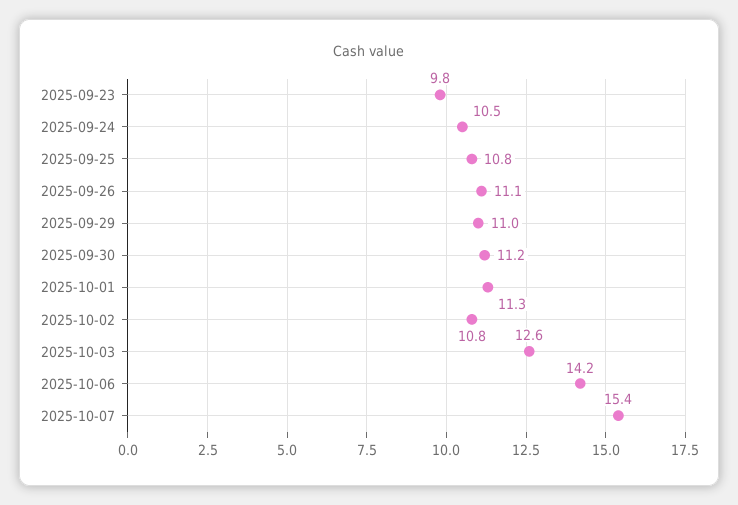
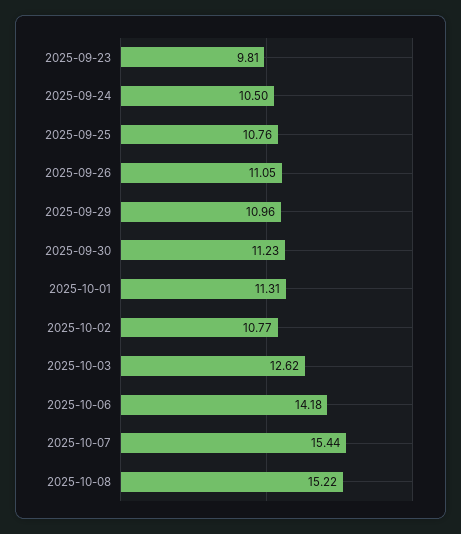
2025-10-08: none -> 15.22

